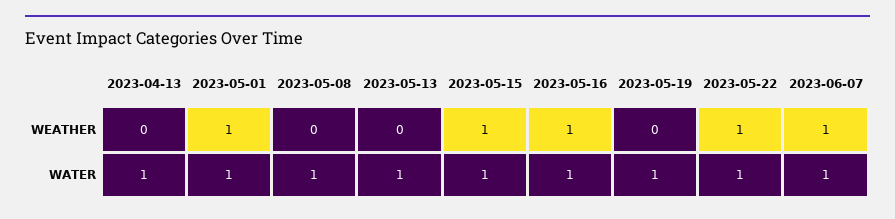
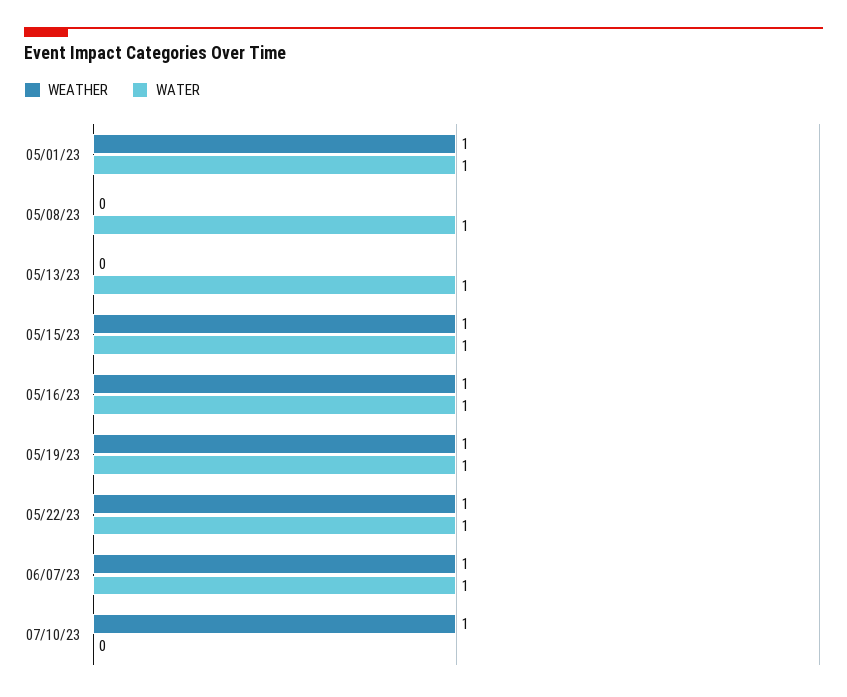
WEATHER, 2023-04-13: 0 -> none
WEATHER, 2023-05-19: 0 -> 1
WATER, 2023-04-13: 1 -> none
WEATHER, 07/10/23: none -> 1
WATER, 07/10/23: none -> 0

